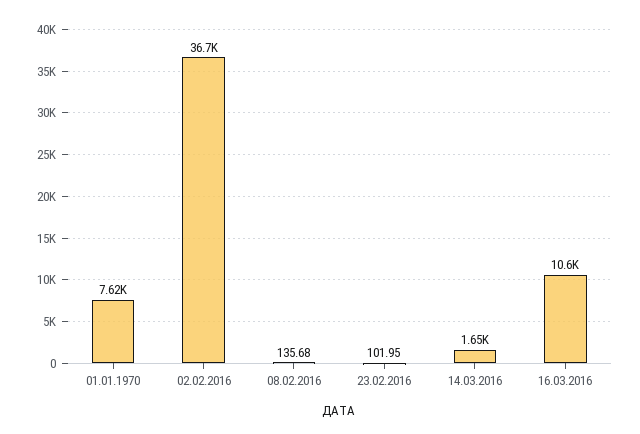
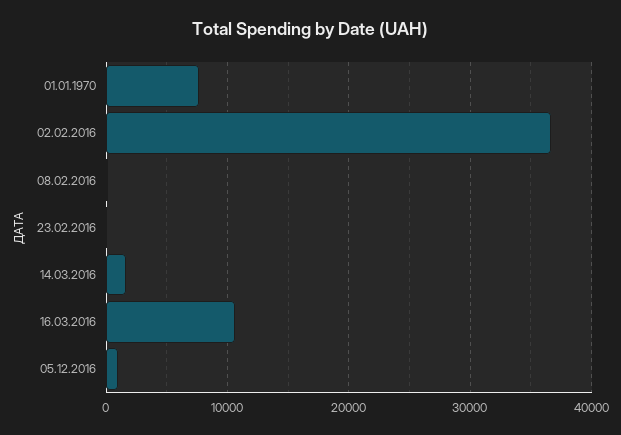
05.12.2016: none -> 1000

